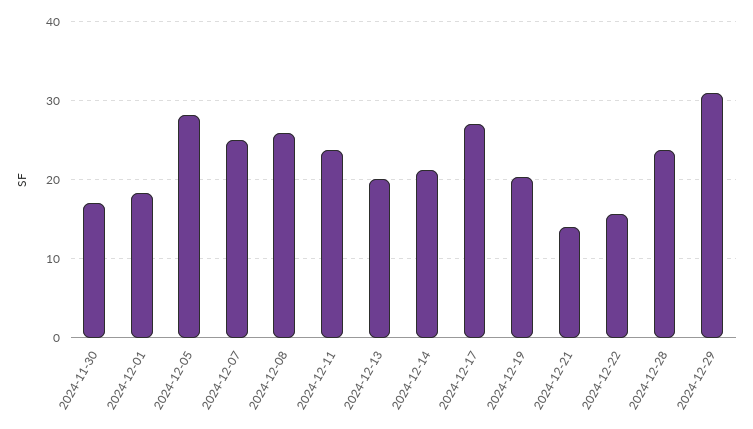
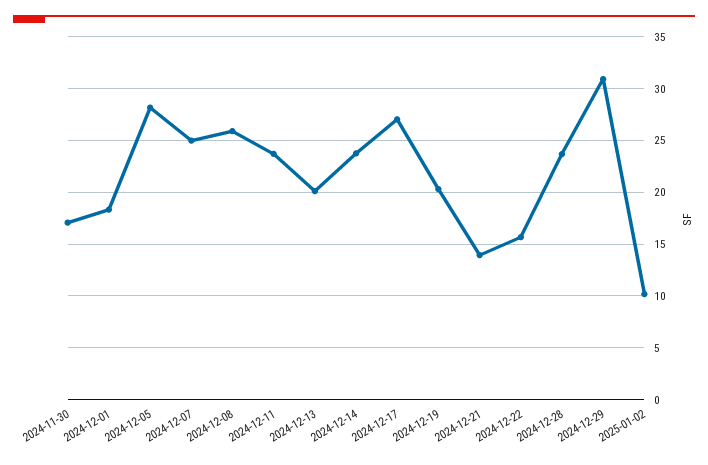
2024-12-14: 21 -> 24
2025-01-02: none -> 10

